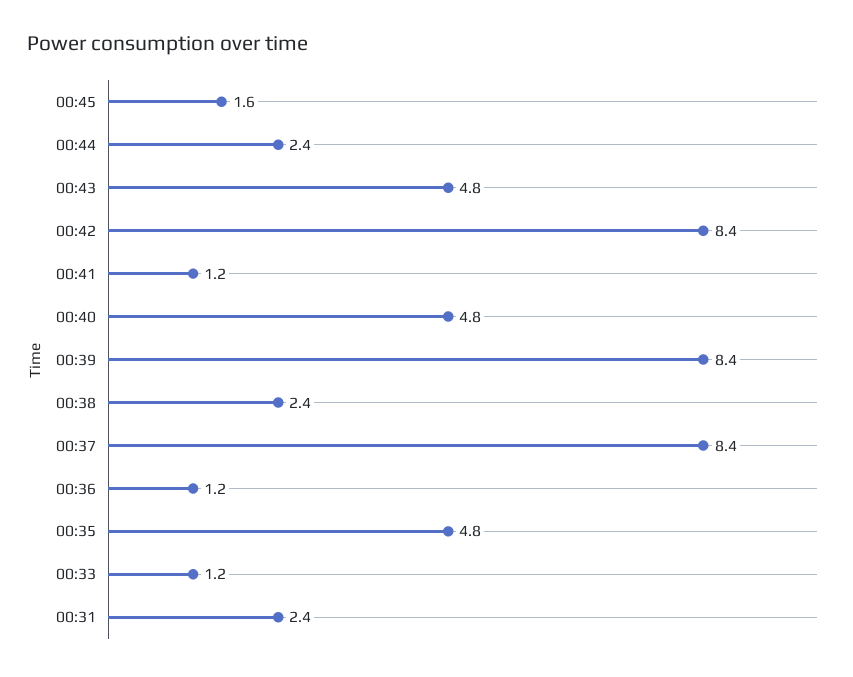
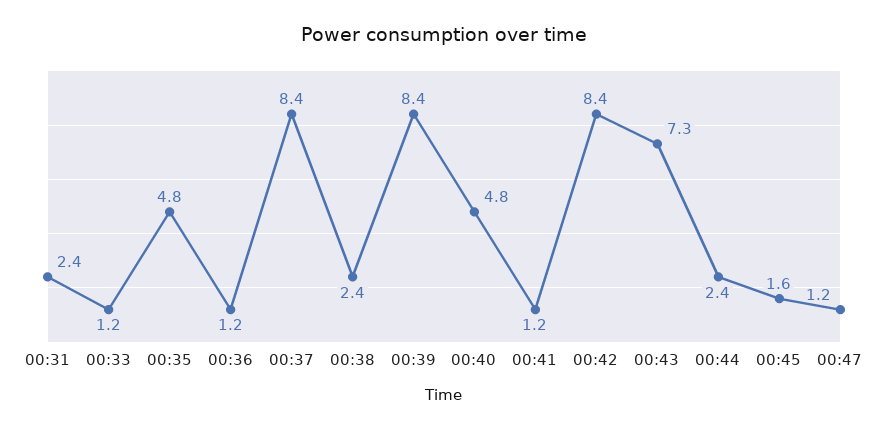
00:43: 4.8 -> 7.3
00:47: none -> 1.2

